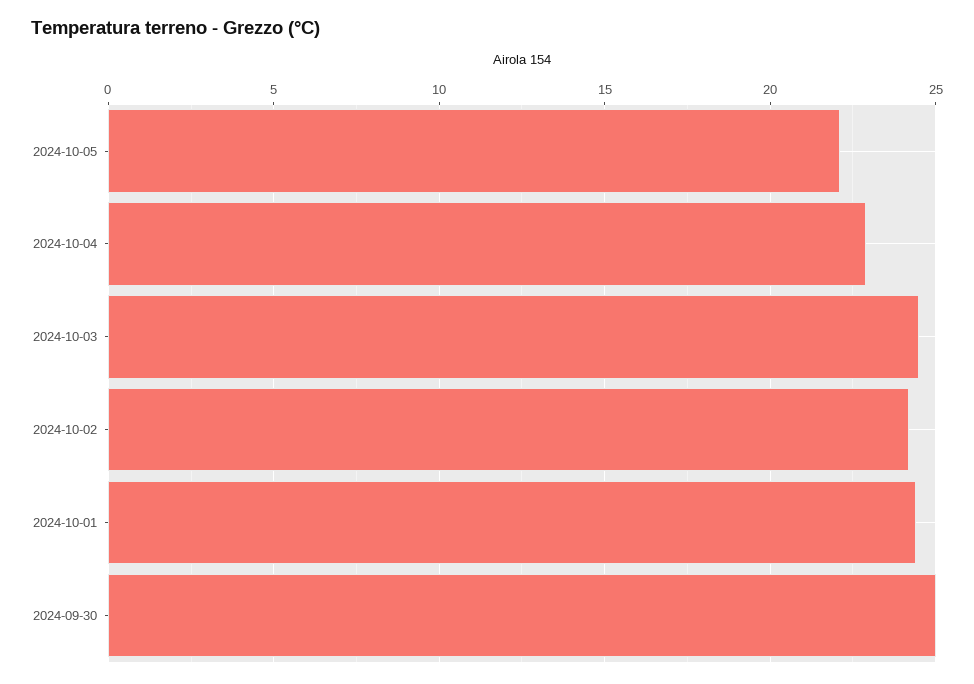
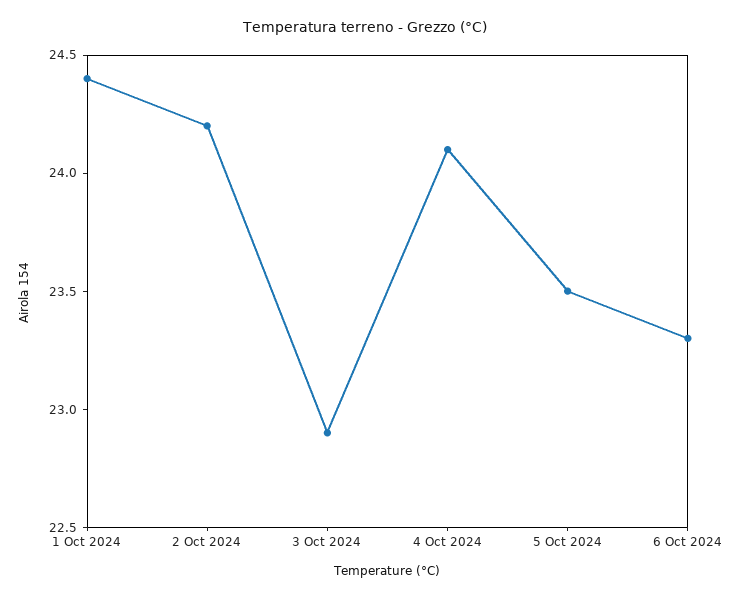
2024-10-05: 22 -> 23.5
2024-10-04: 23 -> 24.1
2024-10-03: 24.5 -> 22.9
2024-09-30: 25 -> none
6 Oct 2024: none -> 23.3

